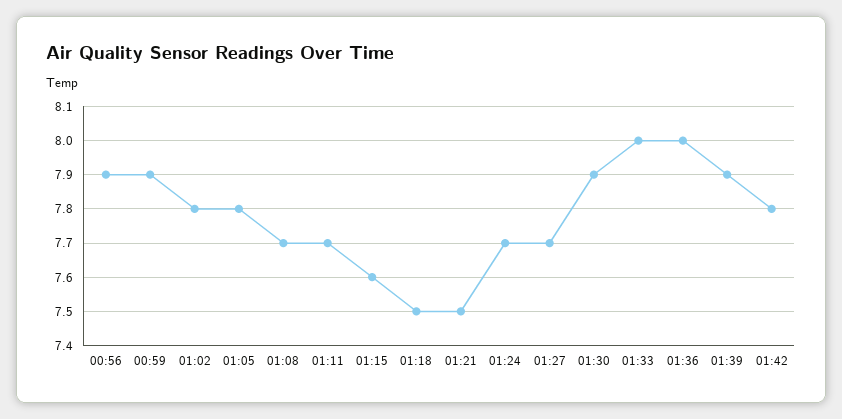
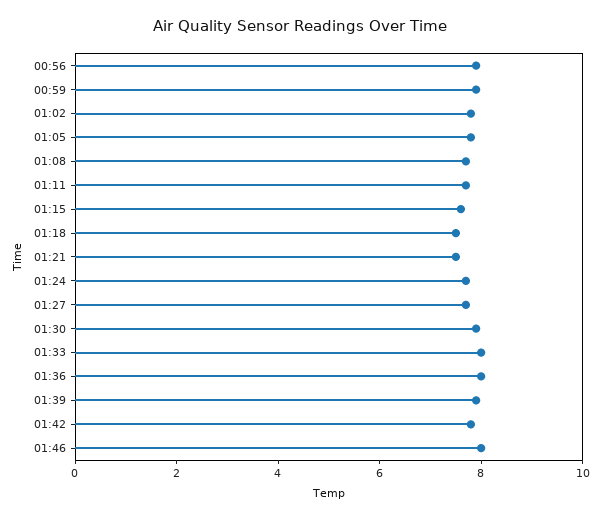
01:46: none -> 8

